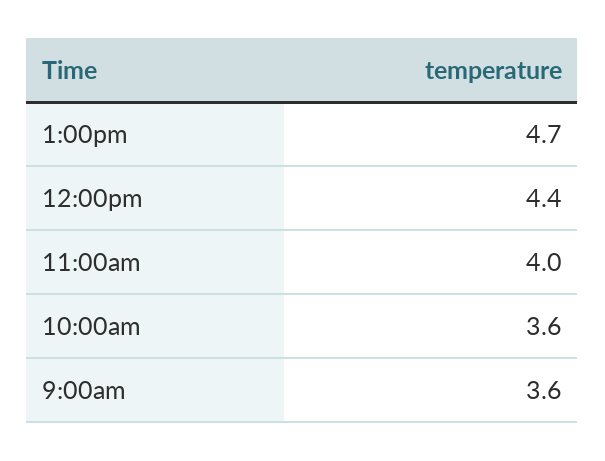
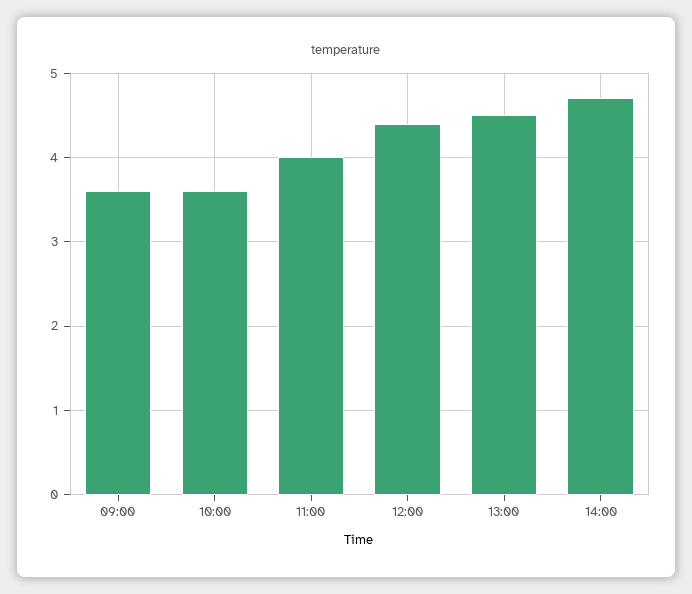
1:00pm: 4.7 -> 4.5
14:00: none -> 4.7

